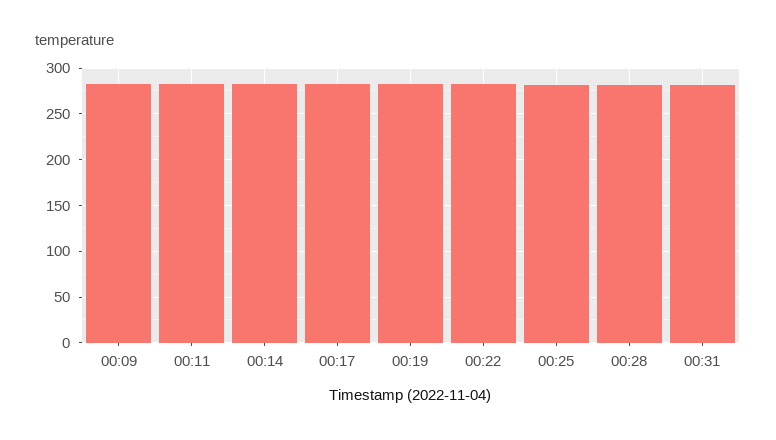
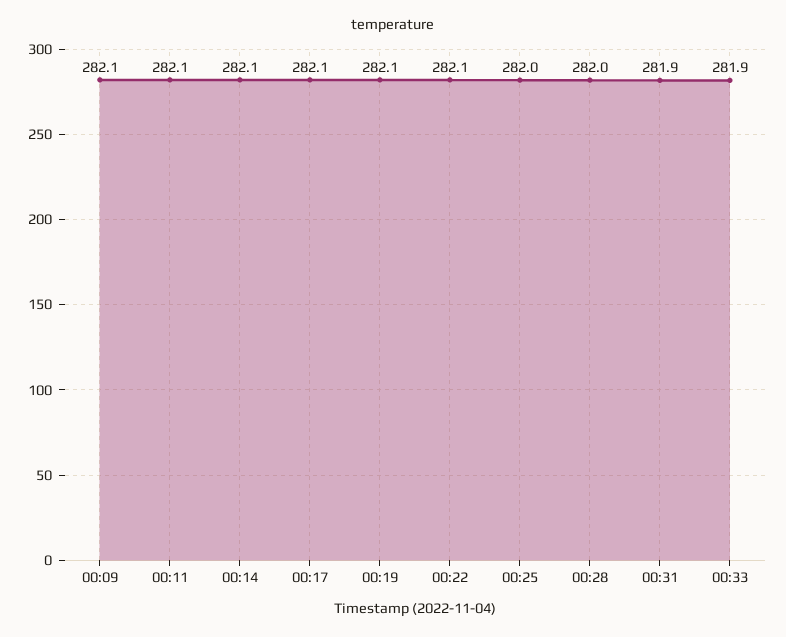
00:33: none -> 281.9

